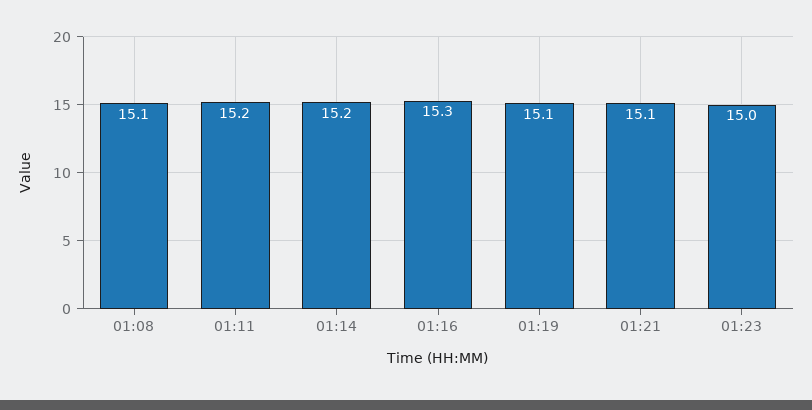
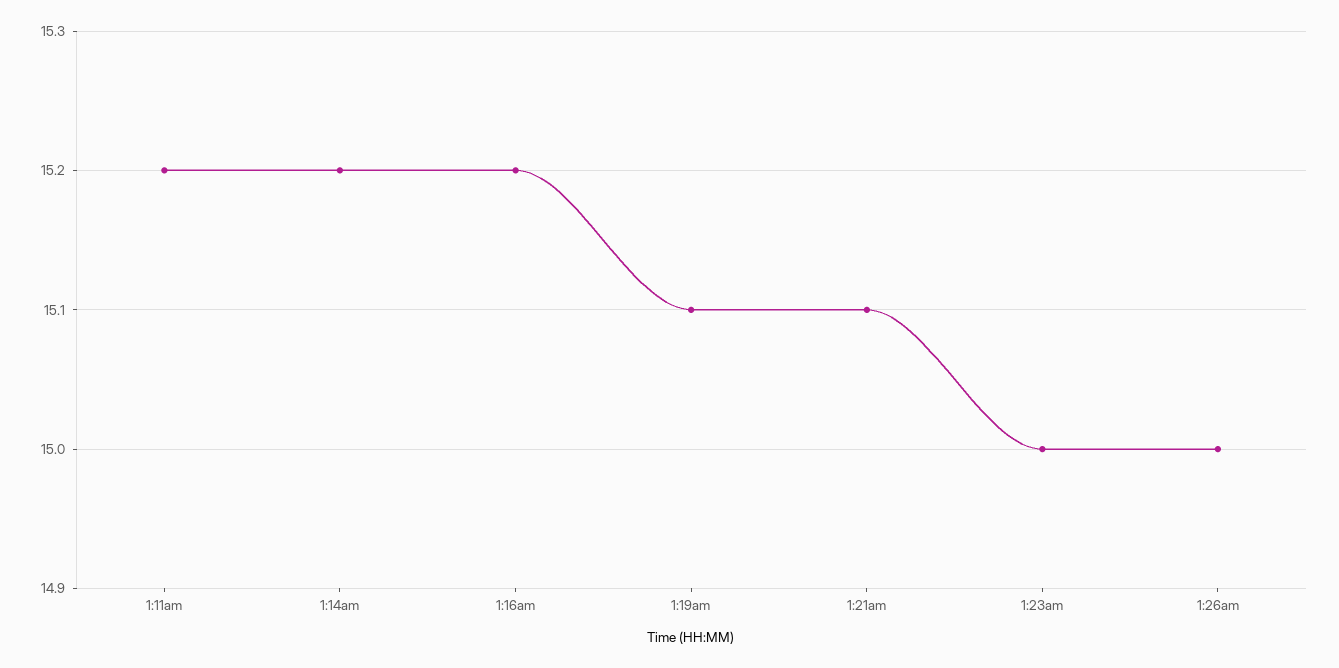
01:08: 15.1 -> none
01:16: 15.3 -> 15.2
1:26am: none -> 15

